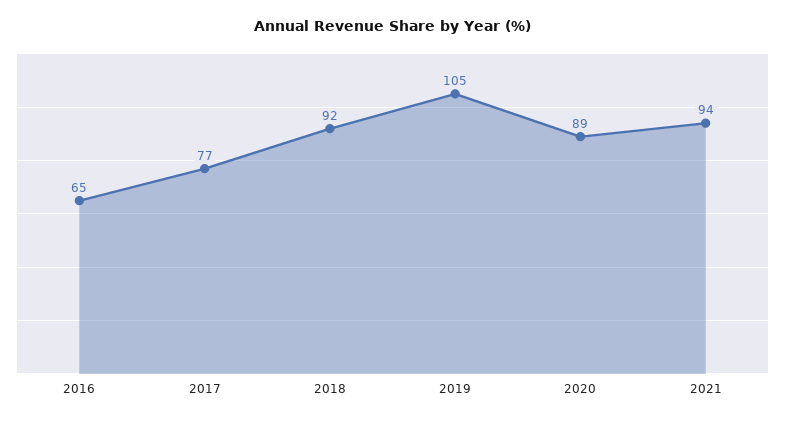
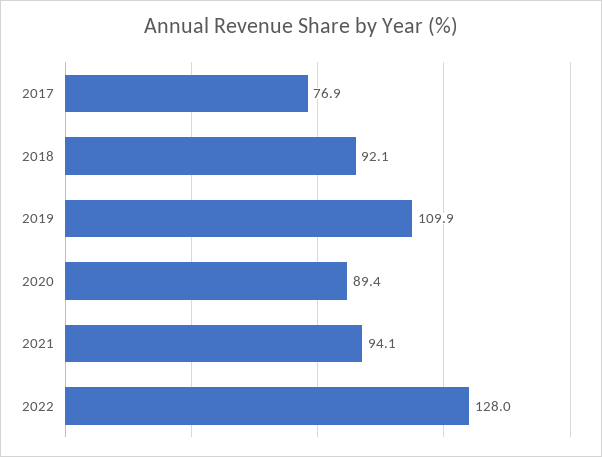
2016: 65 -> none
2019: 105 -> 109.9
2022: none -> 128

